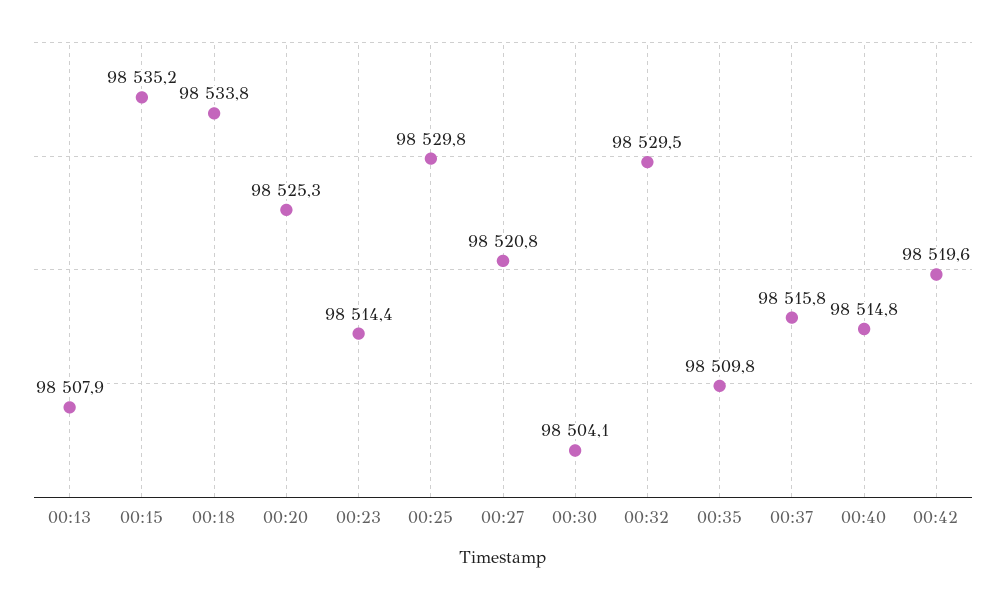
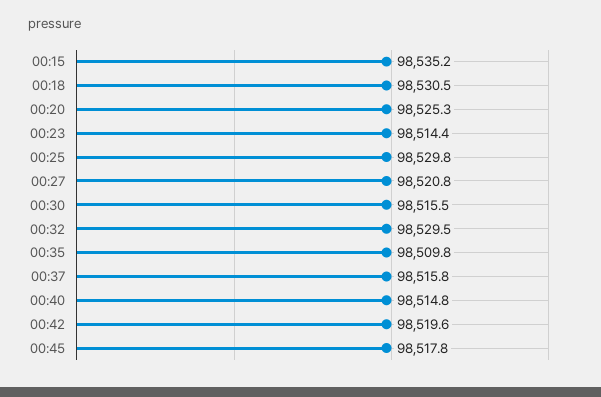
00:13: 98507.9 -> none
00:18: 98533.8 -> 98530.5
00:30: 98504.1 -> 98515.5
00:45: none -> 98517.8

